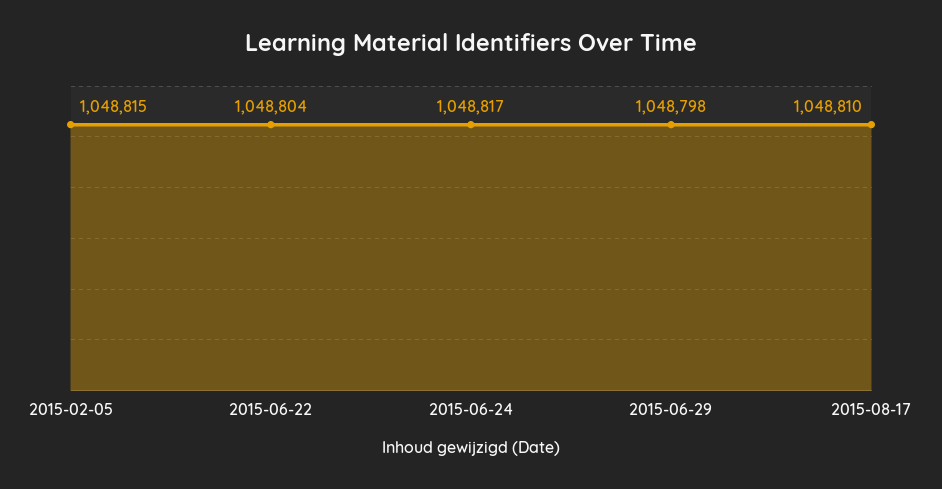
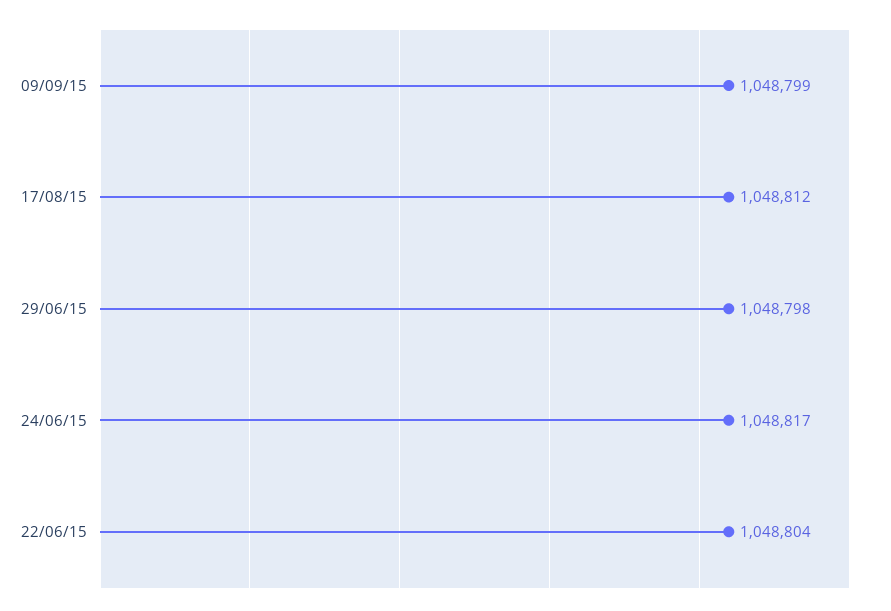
2015-02-05: 1048815 -> none
2015-08-17: 1048810 -> 1048812
09/09/15: none -> 1048799

